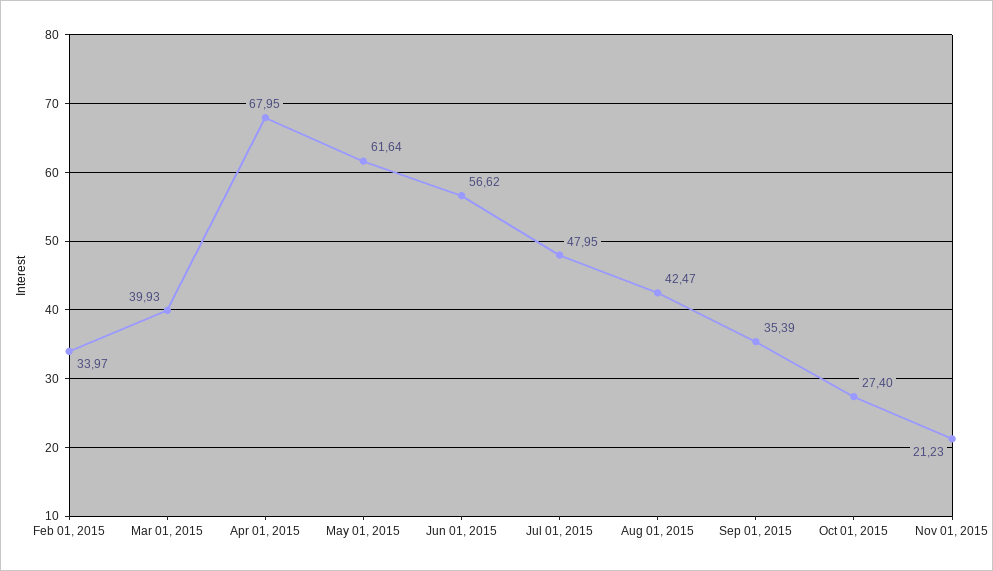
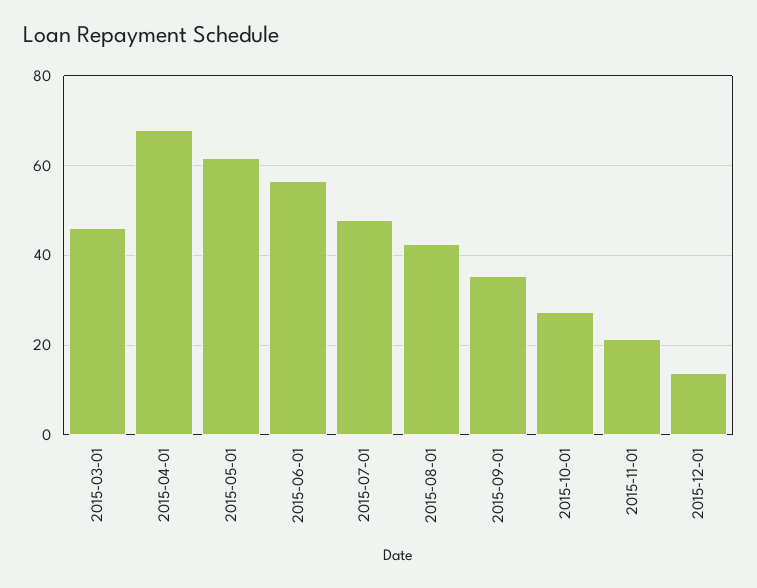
Feb 01, 2015: 33.97 -> none
Mar 01, 2015: 39.93 -> 46
2015-12-01: none -> 14

